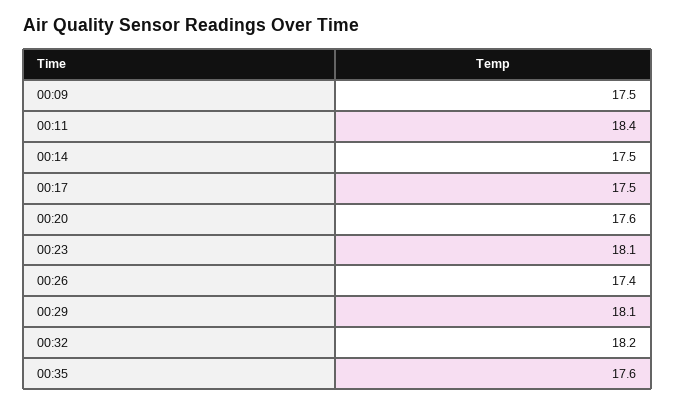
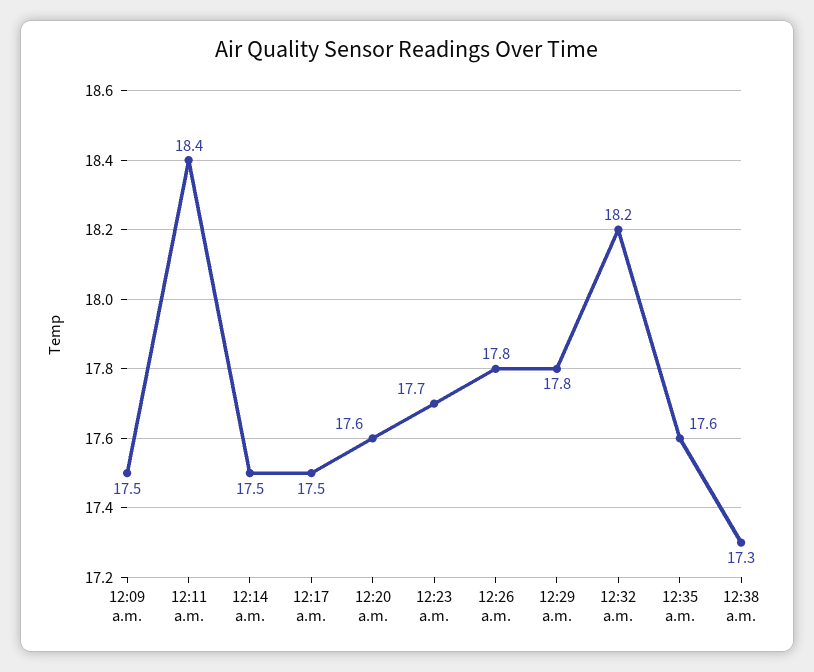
00:23: 18.1 -> 17.7
00:26: 17.4 -> 17.8
00:29: 18.1 -> 17.8
12:38 a.m.: none -> 17.3

